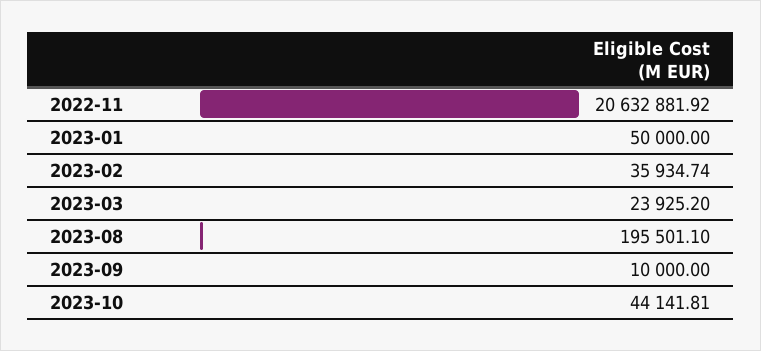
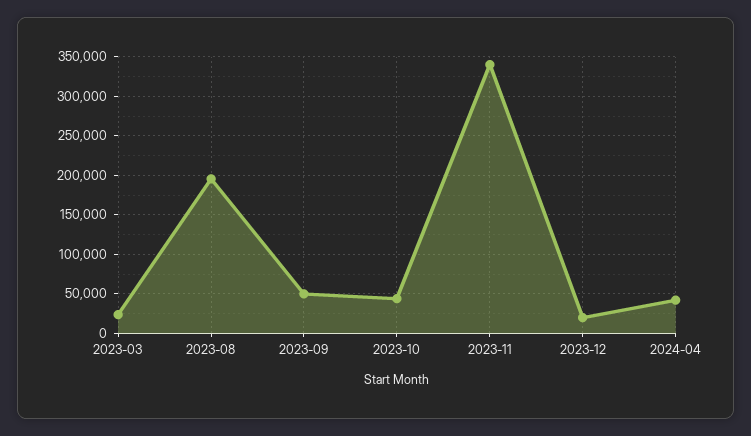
2022-11: 20632881.92 -> none
2023-01: 50000 -> none
2023-02: 35934.74 -> none
2023-09: 10000 -> 50000
2023-11: none -> 340000
2023-12: none -> 20000
2024-04: none -> 40000

